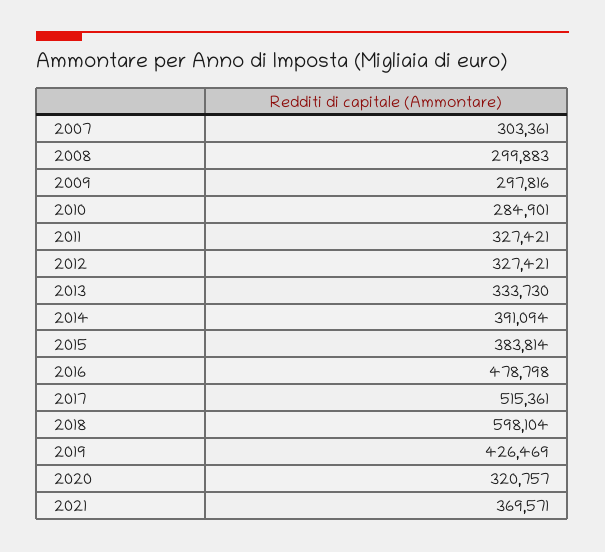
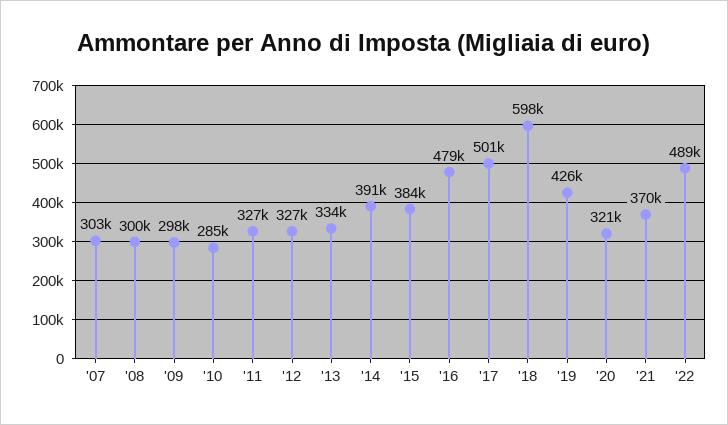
2017: 515361 -> 501000
'22: none -> 489000

